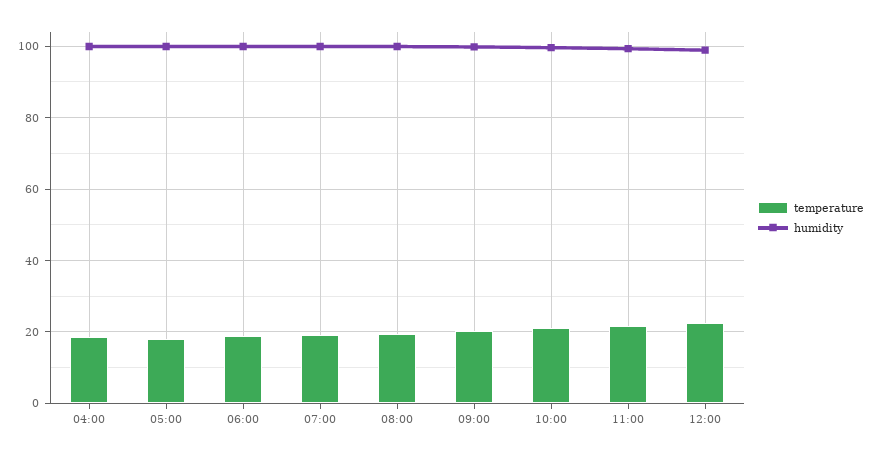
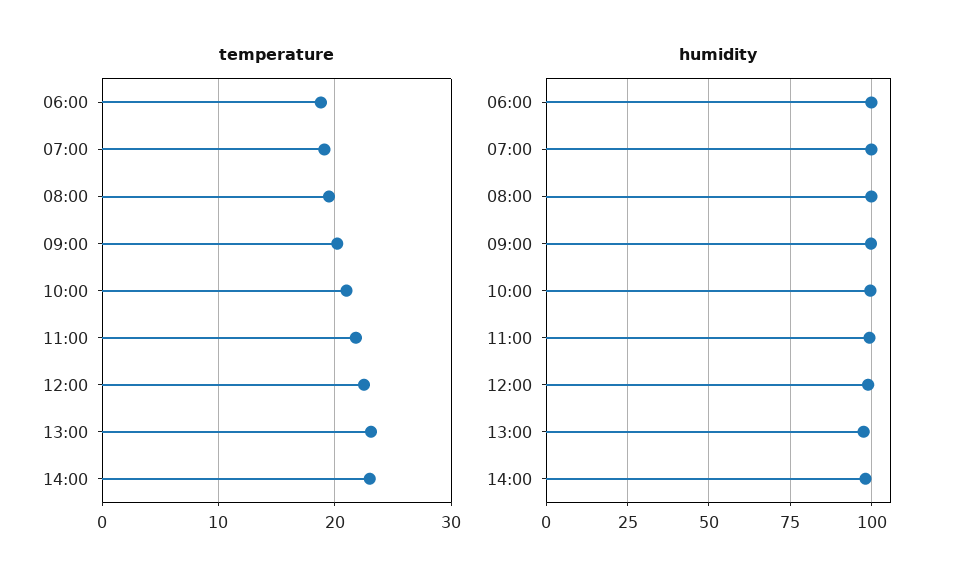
temperature, 04:00: 18 -> none
humidity, 04:00: 100 -> none
temperature, 05:00: 18 -> none
humidity, 05:00: 100 -> none
temperature, 13:00: none -> 23
temperature, 14:00: none -> 23
humidity, 13:00: none -> 97.5
humidity, 14:00: none -> 97.5

